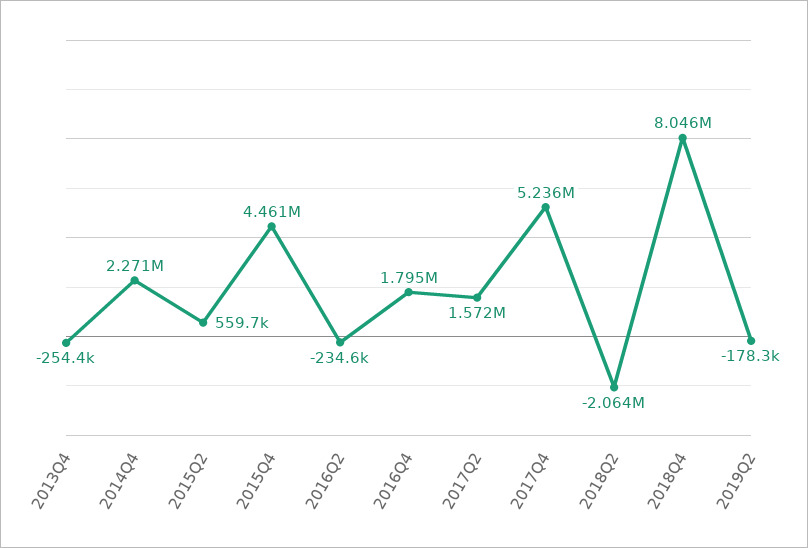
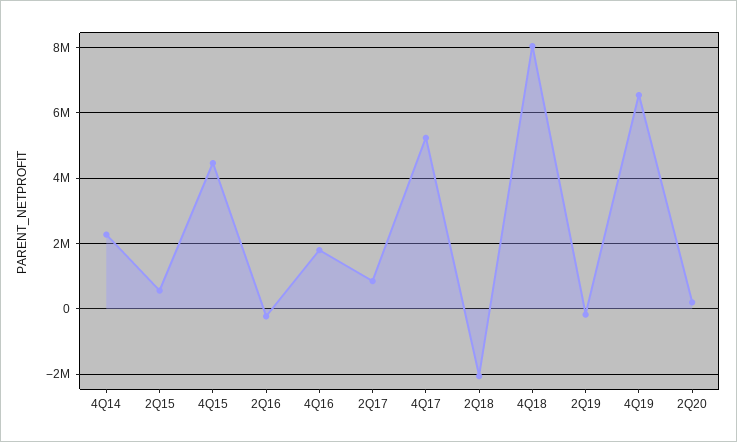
2013Q4: -254400 -> none
2017Q2: 1572000 -> 800000
4Q19: none -> 6600000
2Q20: none -> 200000

